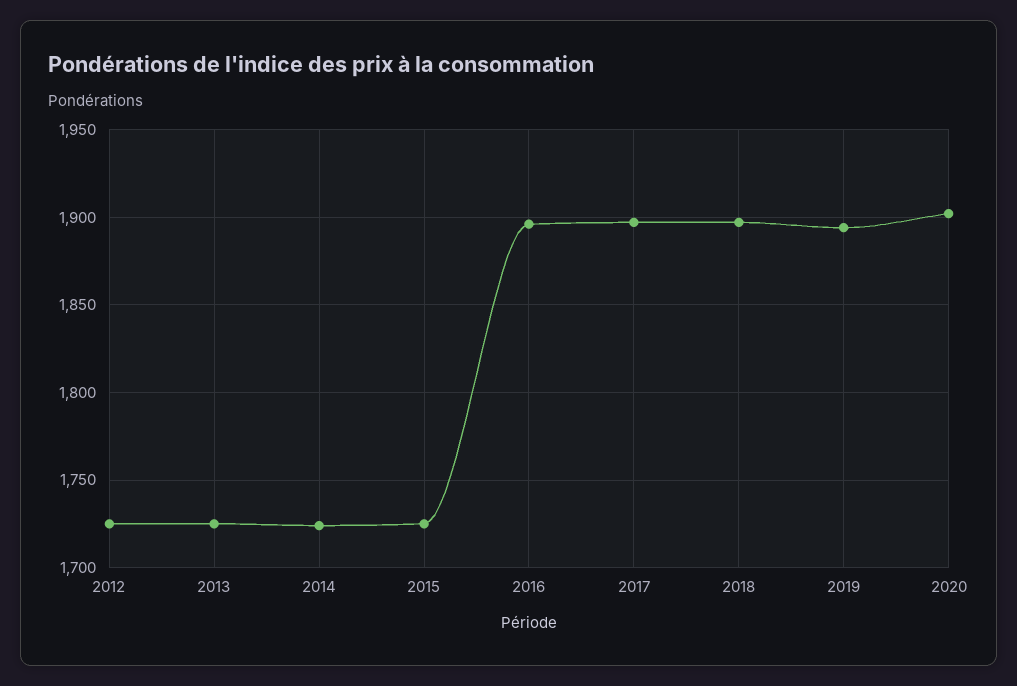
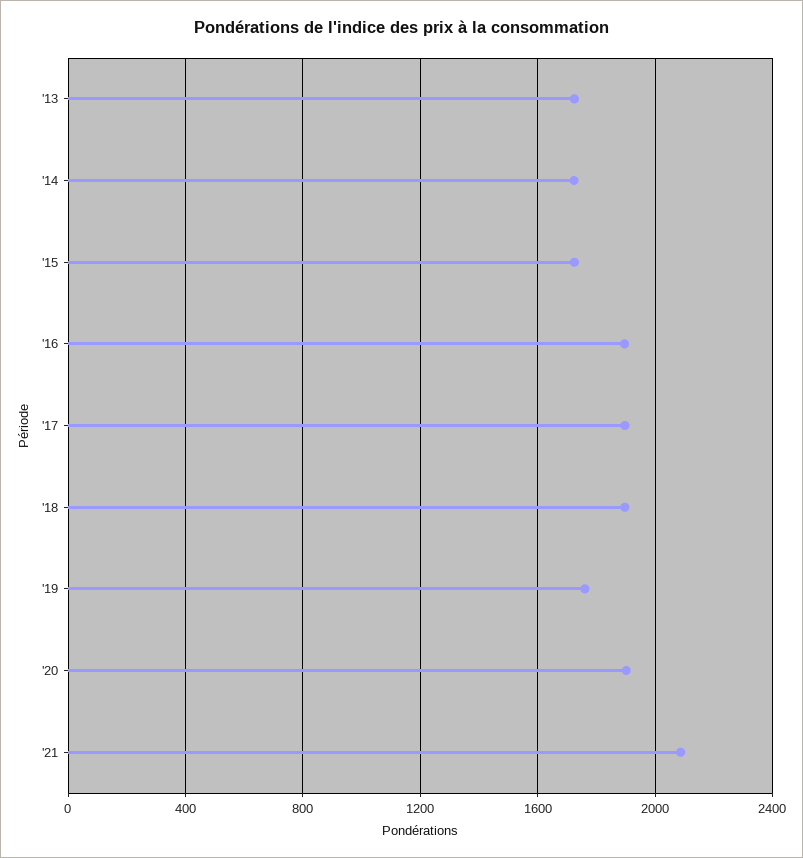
2012: 1725 -> none
2019: 1895 -> 1750
'21: none -> 2100

